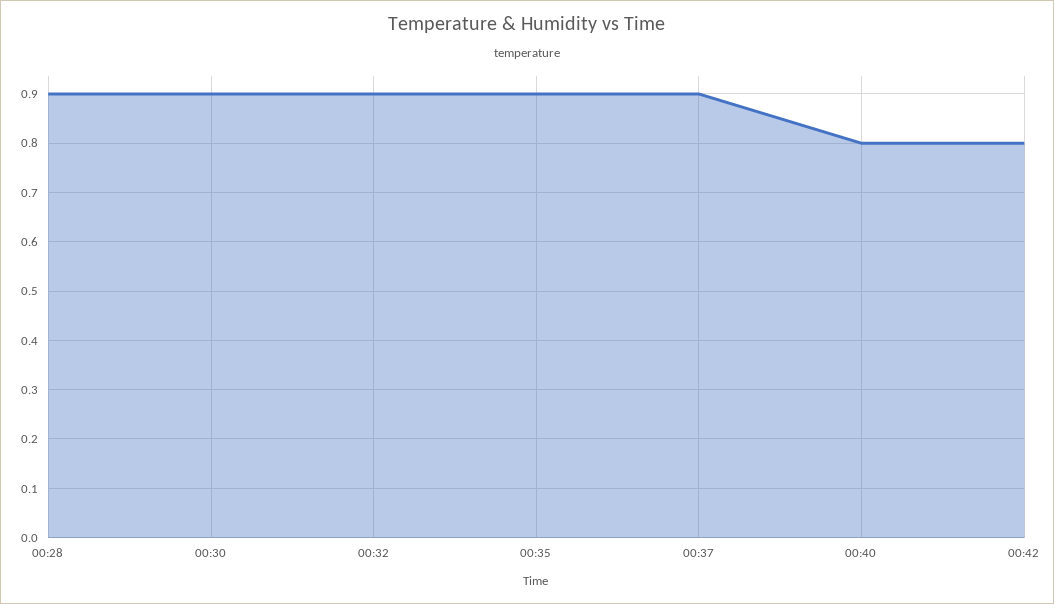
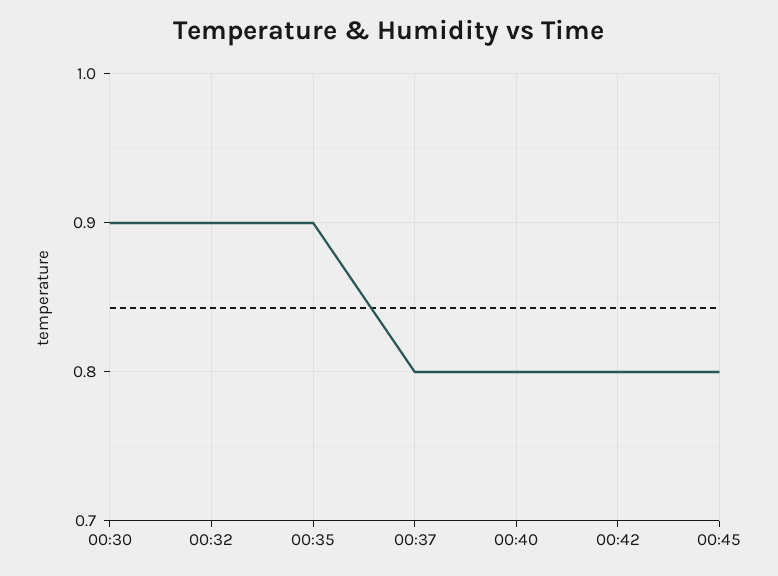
00:28: 0.9 -> none
00:37: 0.9 -> 0.8
00:45: none -> 0.8

